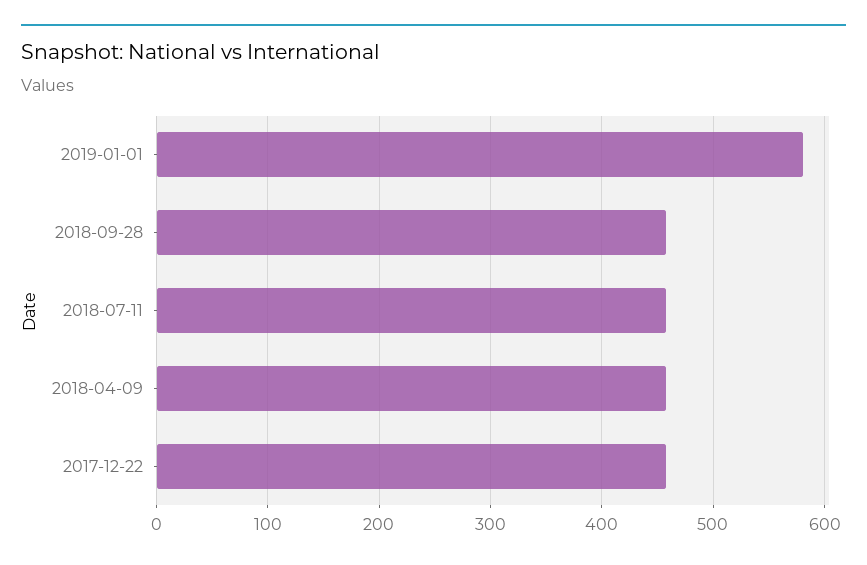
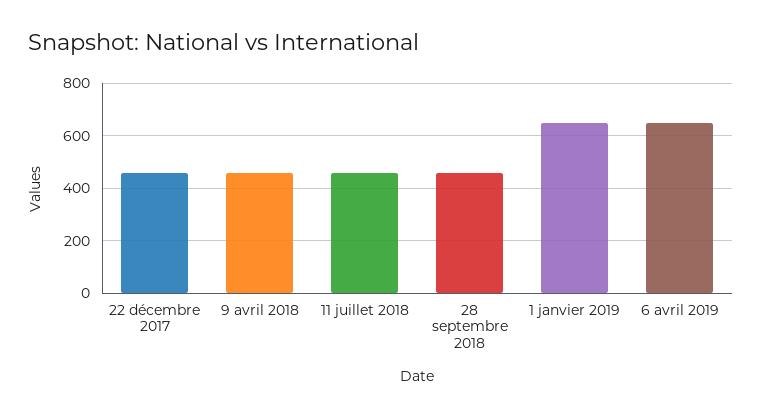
2019-01-01: 580 -> 650
6 avril 2019: none -> 650

